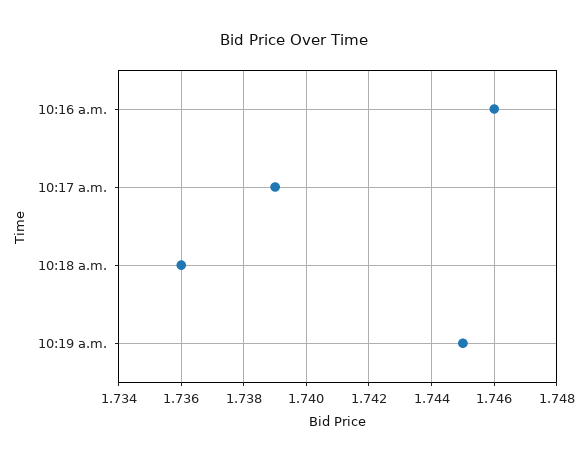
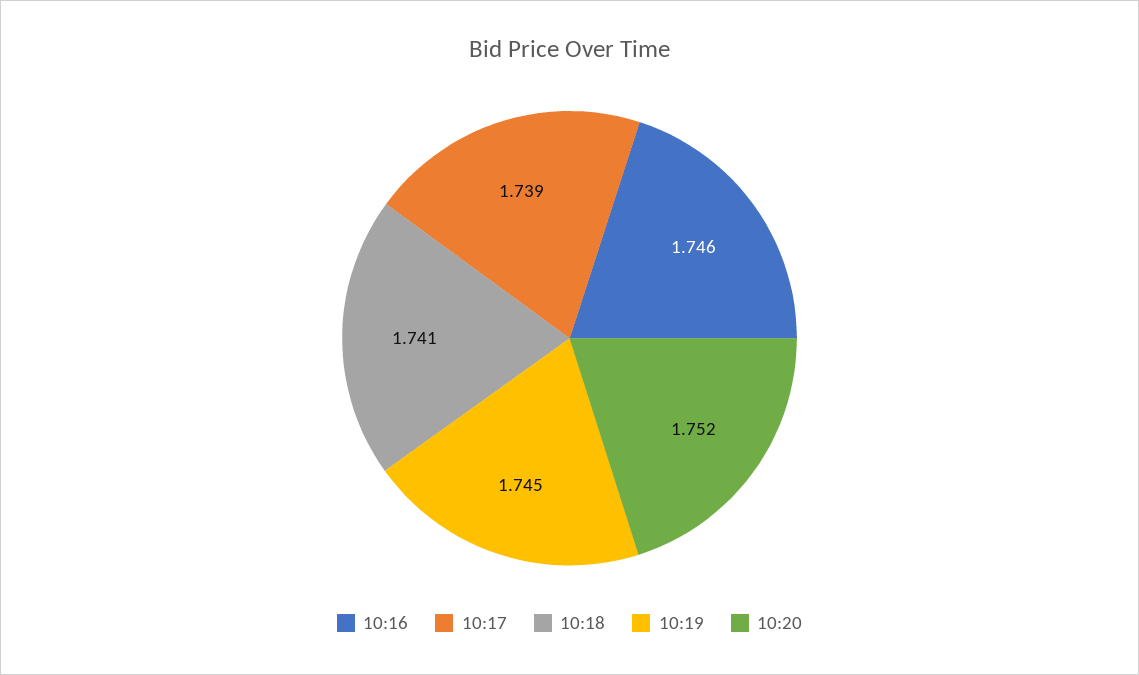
10:18 a.m.: 1.736 -> 1.741
10:20: none -> 1.752

